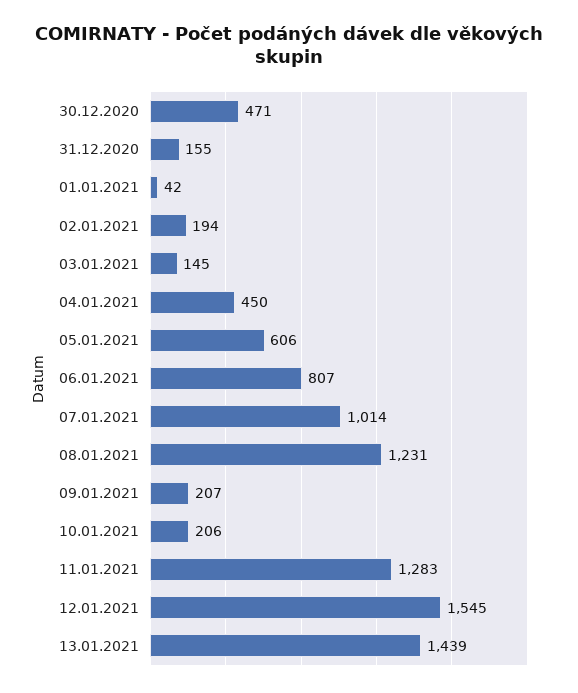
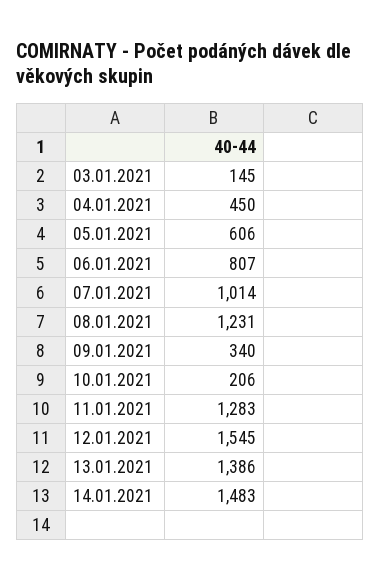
30.12.2020: 471 -> none
31.12.2020: 155 -> none
01.01.2021: 42 -> none
02.01.2021: 194 -> none
09.01.2021: 207 -> 340
13.01.2021: 1439 -> 1386
14.01.2021: none -> 1483

